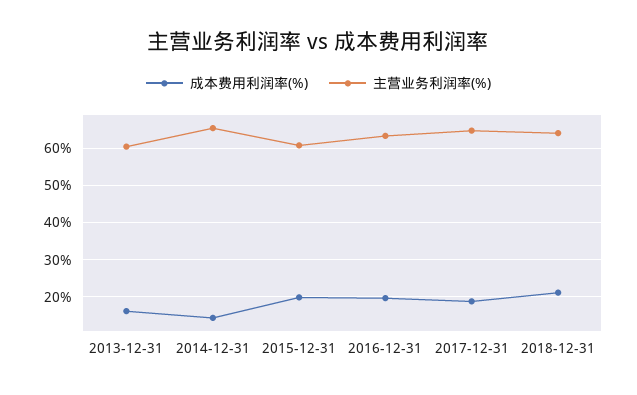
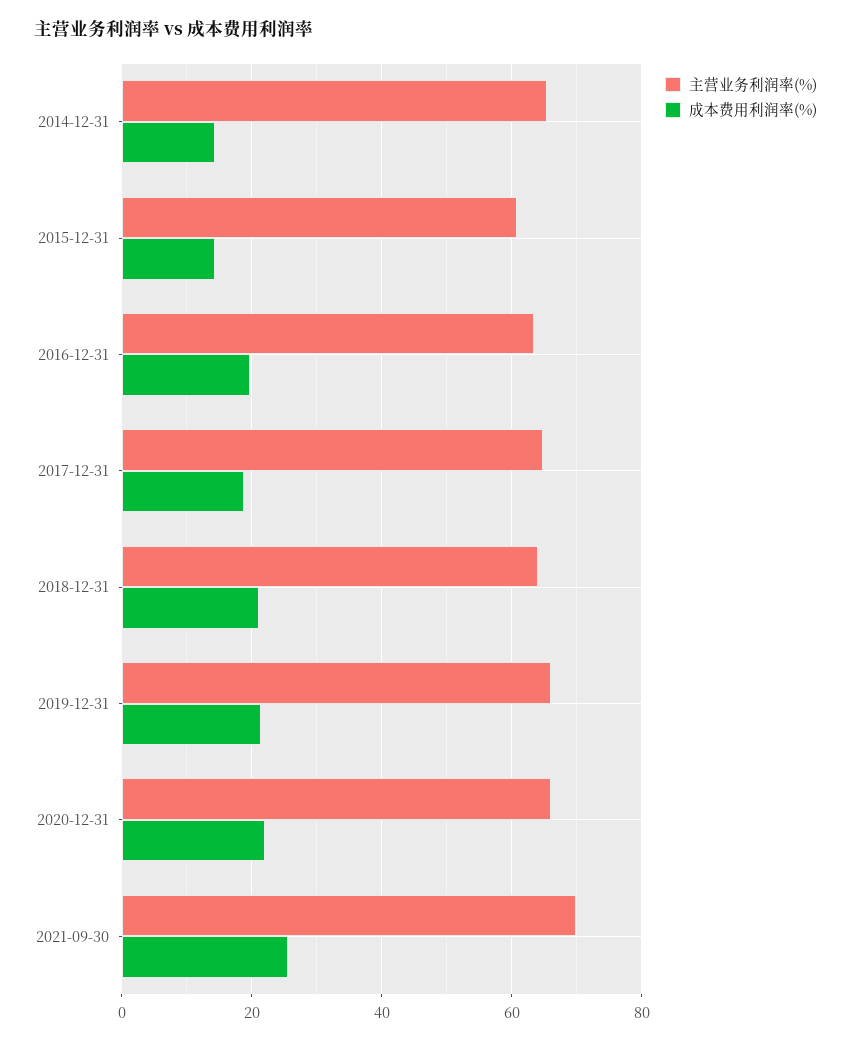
成本费用利润率(%), 2013-12-31: 16 -> none
主营业务利润率(%), 2013-12-31: 60 -> none
成本费用利润率(%), 2015-12-31: 20 -> 14
主营业务利润率(%), 2019-12-31: none -> 66
成本费用利润率(%), 2019-12-31: none -> 22
主营业务利润率(%), 2020-12-31: none -> 66
成本费用利润率(%), 2020-12-31: none -> 22
主营业务利润率(%), 2021-09-30: none -> 70
成本费用利润率(%), 2021-09-30: none -> 26

